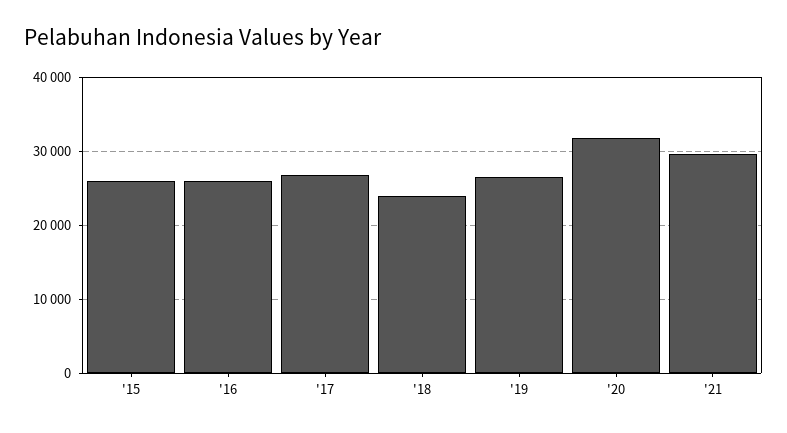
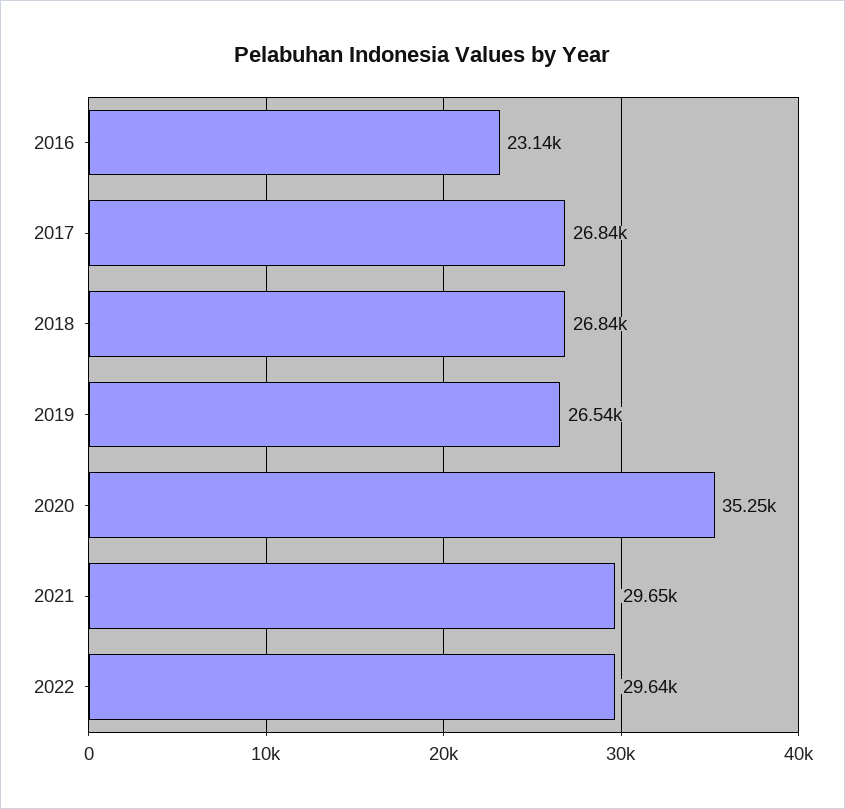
'15: 26000 -> none
'16: 26000 -> 23140
'18: 24000 -> 26840
'20: 32000 -> 35250
2022: none -> 29640

